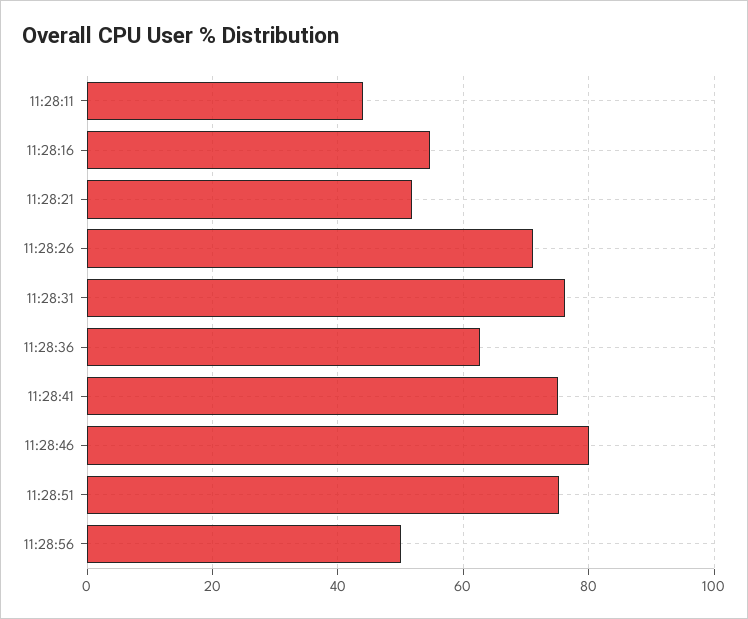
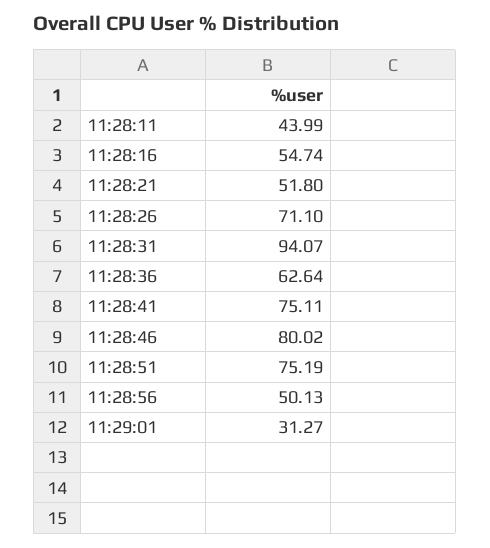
11:28:31: 76 -> 94.07
11:29:01: none -> 31.27

